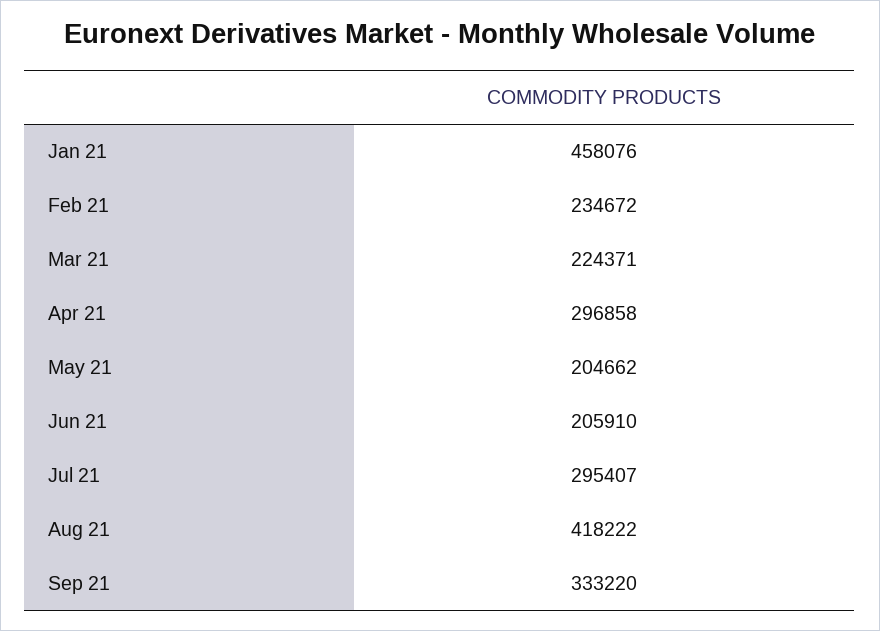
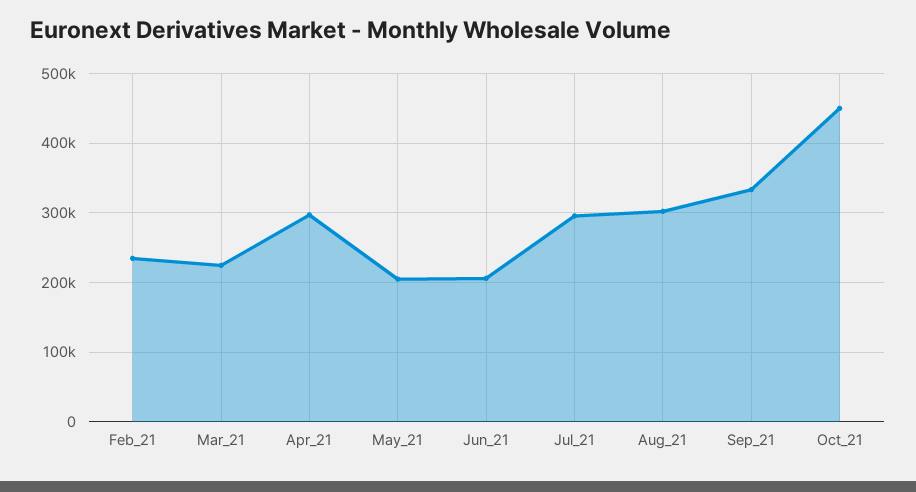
Jan 21: 458076 -> none
Aug 21: 418222 -> 300000
Oct_21: none -> 450000

